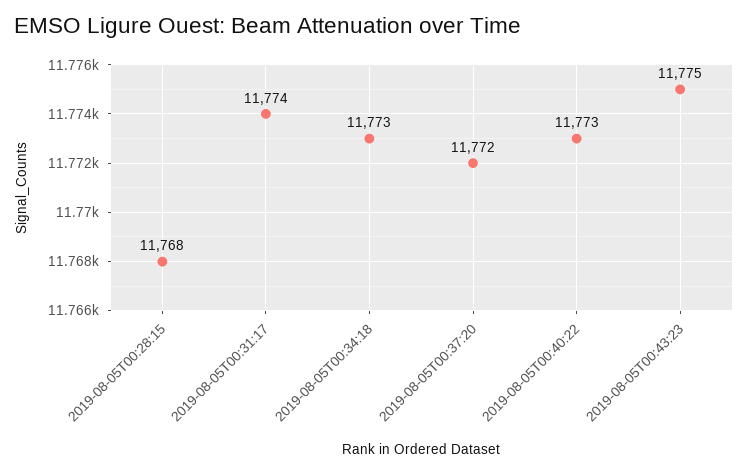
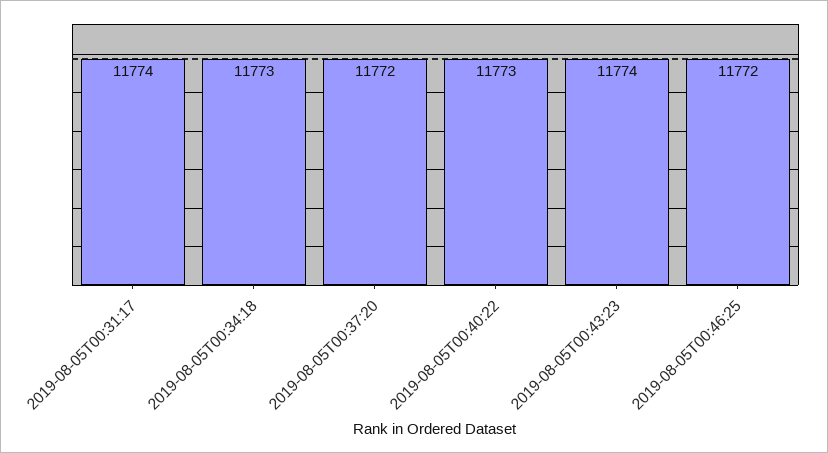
2019-08-05T00:28:15: 11768 -> none
2019-08-05T00:43:23: 11775 -> 11774
2019-08-05T00:46:25: none -> 11772

